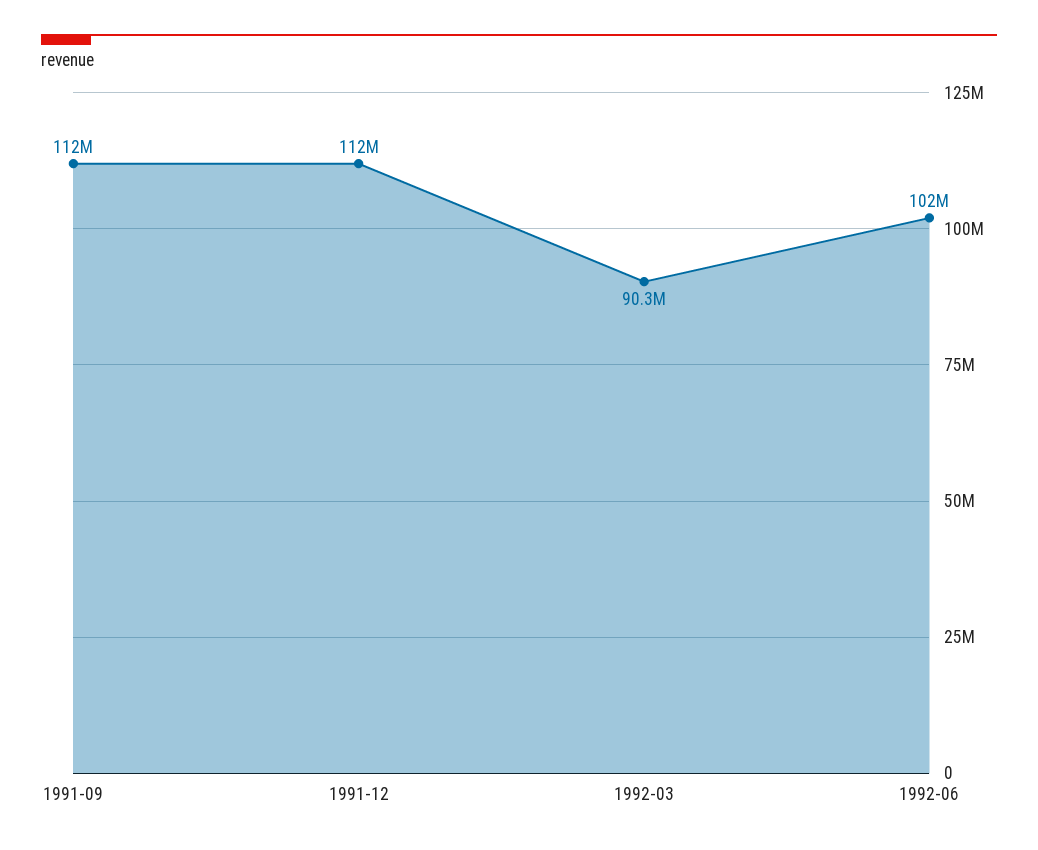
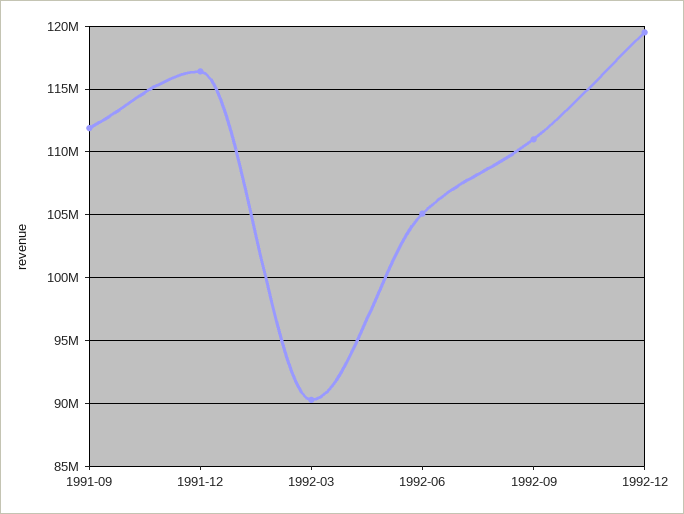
1991-12: 112000000 -> 116500000
1992-06: 102000000 -> 105000000
1992-09: none -> 111000000
1992-12: none -> 119500000

